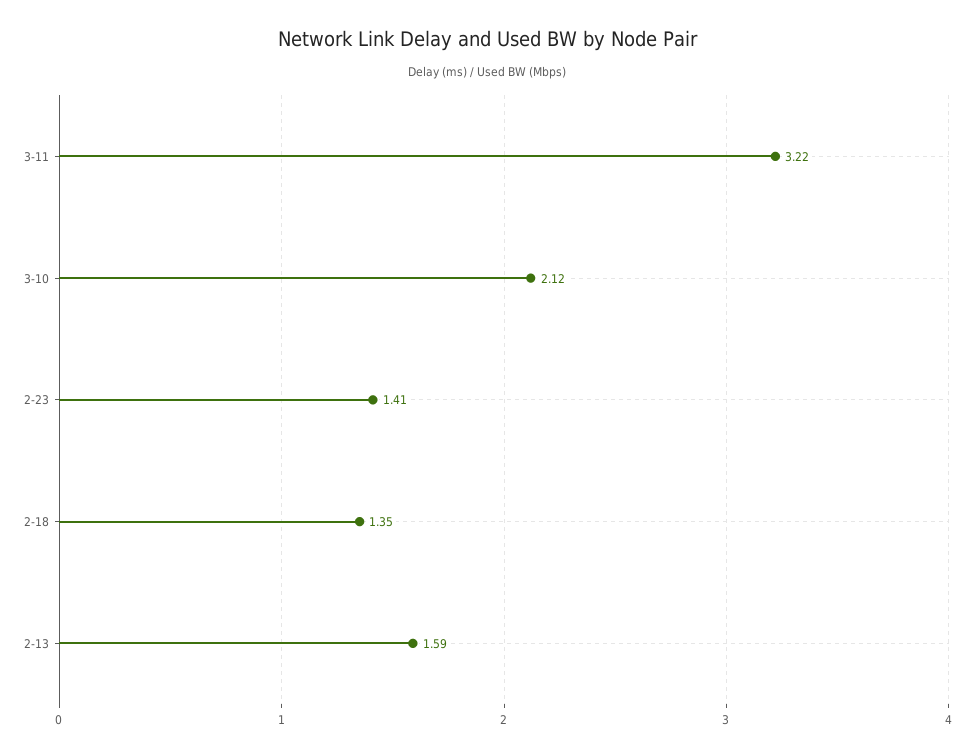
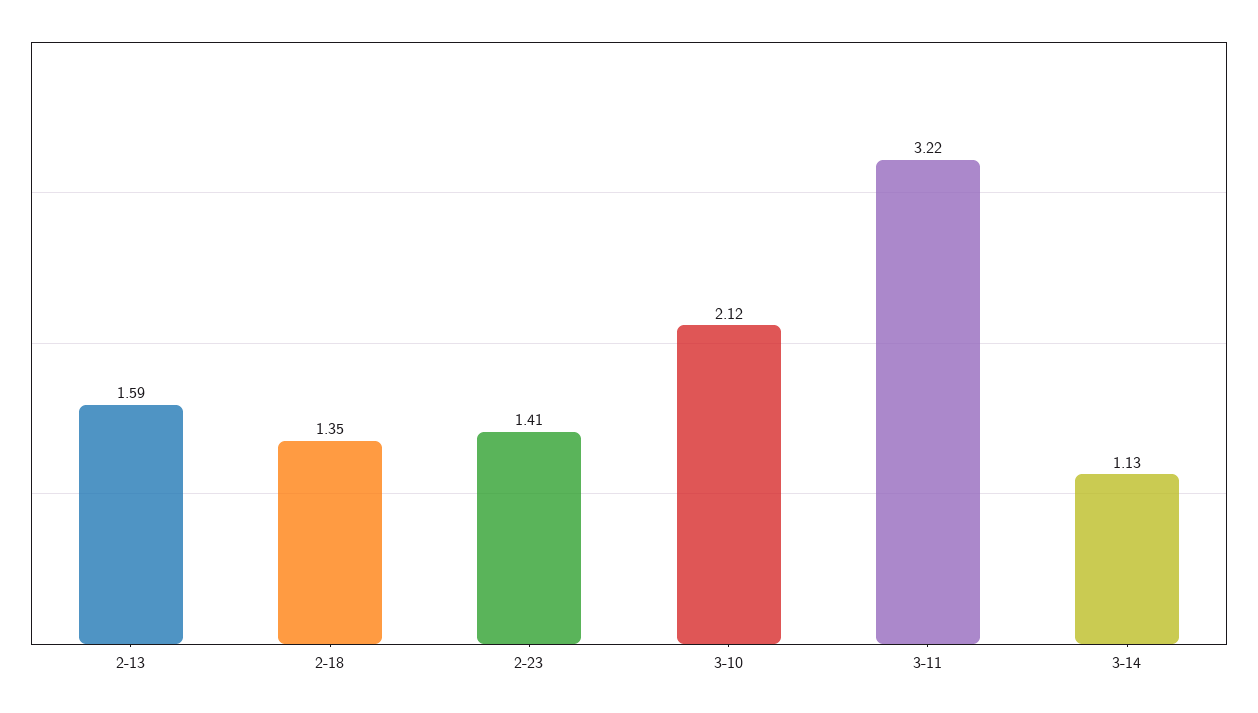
3-14: none -> 1.13

